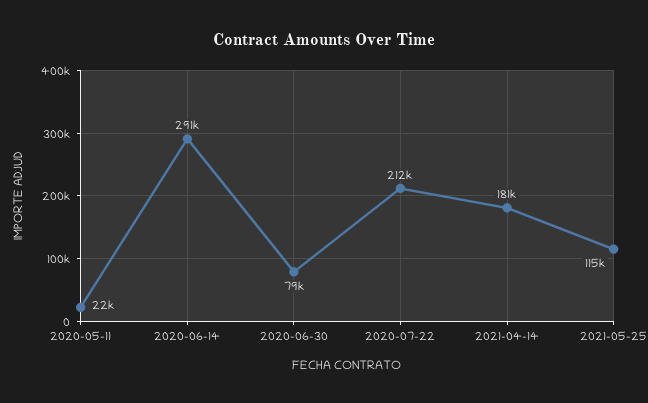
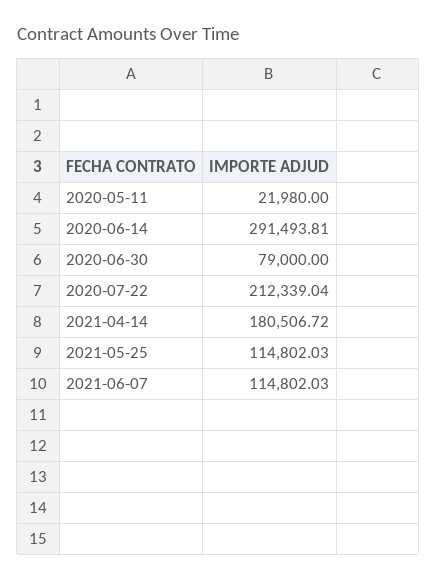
2021-06-07: none -> 114802.03

